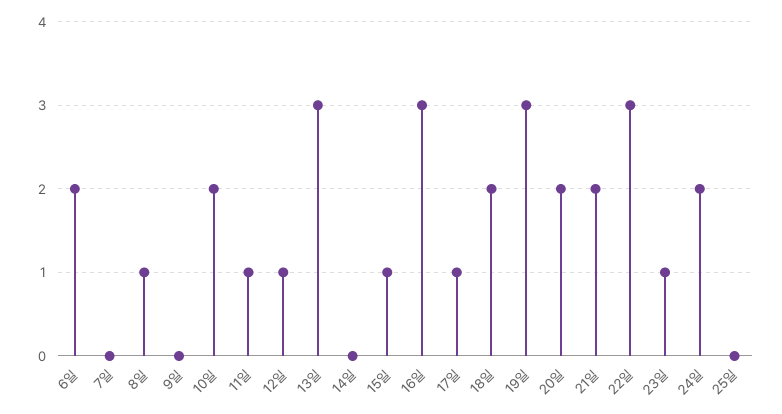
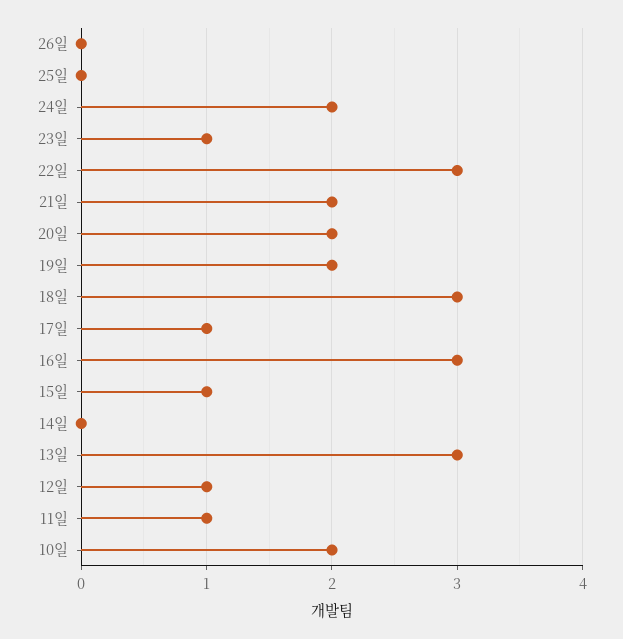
6일: 2 -> none
7일: 0 -> none
8일: 1 -> none
9일: 0 -> none
18일: 2 -> 3
19일: 3 -> 2
26일: none -> 0

